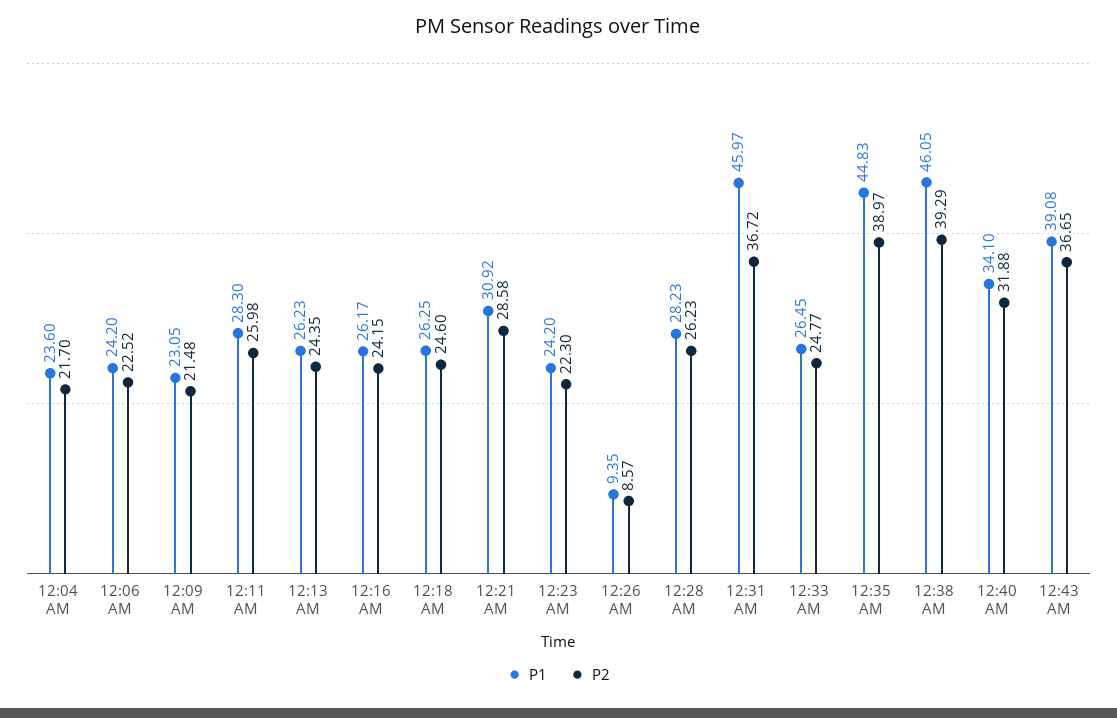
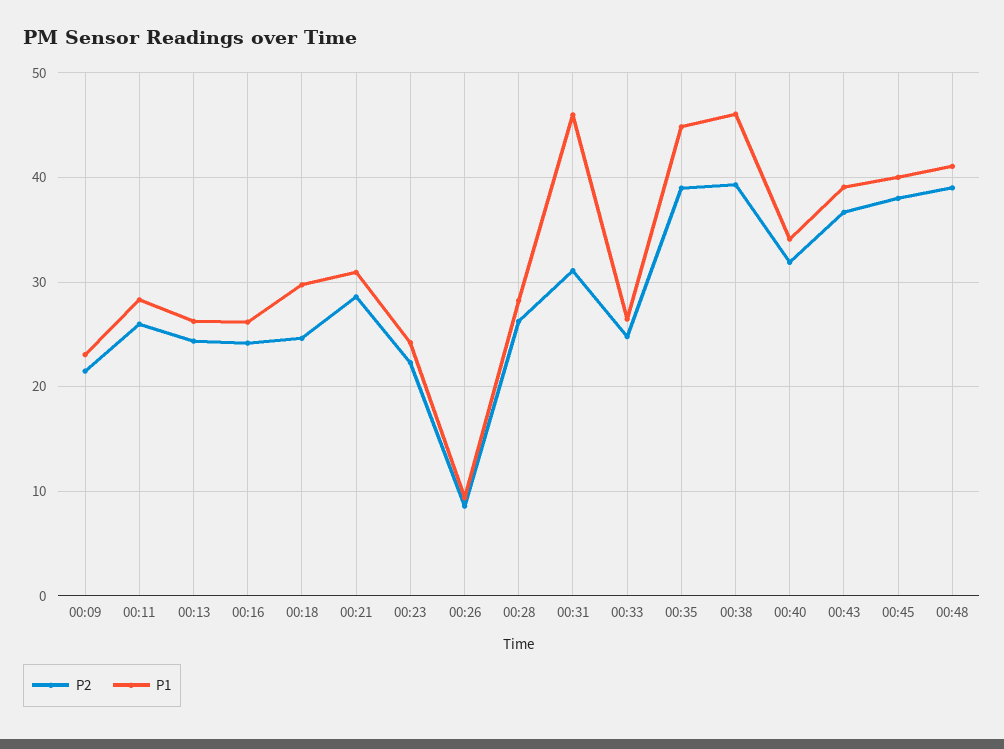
P1, 12:04 AM: 23.6 -> none
P2, 12:04 AM: 21.7 -> none
P1, 12:06 AM: 24.2 -> none
P2, 12:06 AM: 22.52 -> none
P1, 12:18 AM: 26.25 -> 30
P2, 12:31 AM: 36.72 -> 31
P2, 00:45: none -> 38
P1, 00:45: none -> 40
P2, 00:48: none -> 39
P1, 00:48: none -> 41

